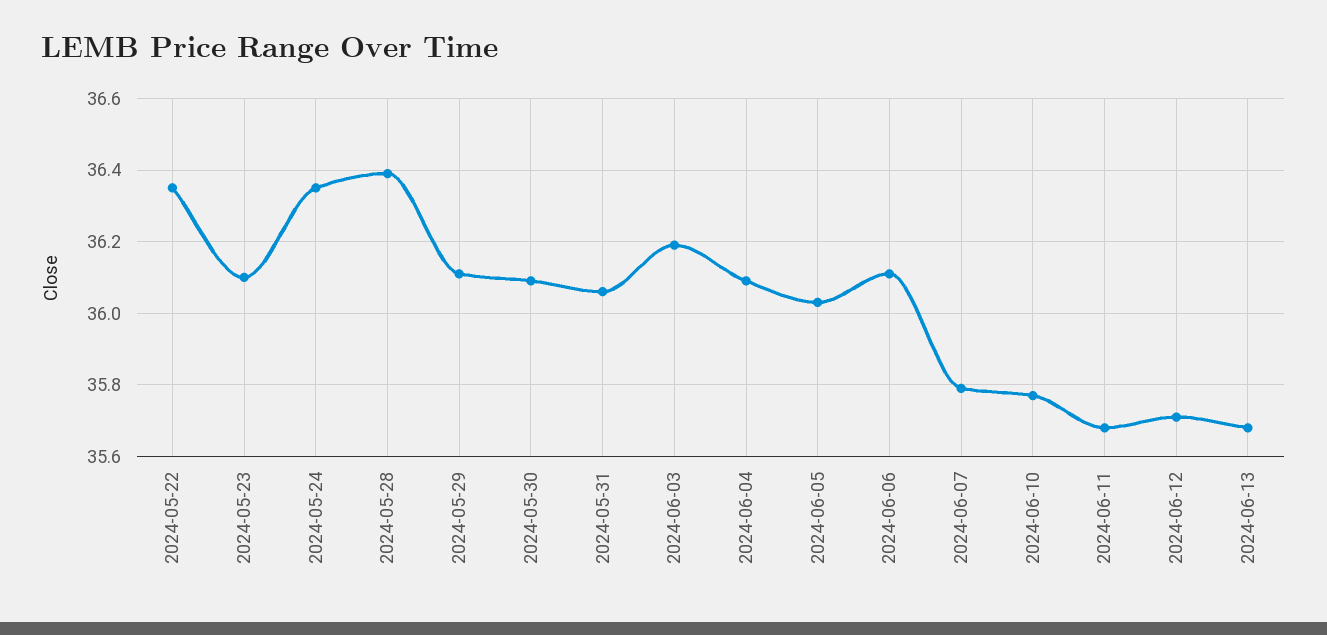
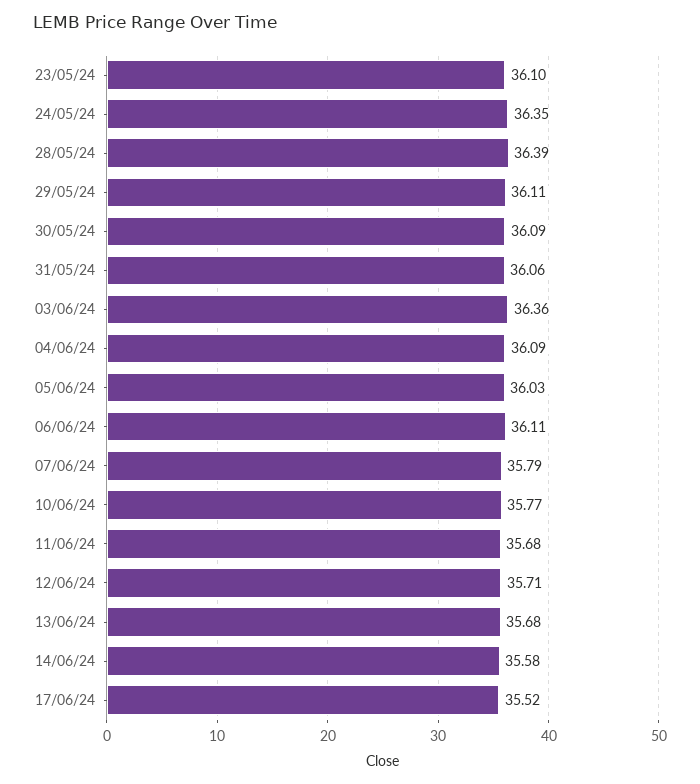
2024-05-22: 36.35 -> none
2024-06-03: 36.2 -> 36.36
14/06/24: none -> 35.58
17/06/24: none -> 35.52

